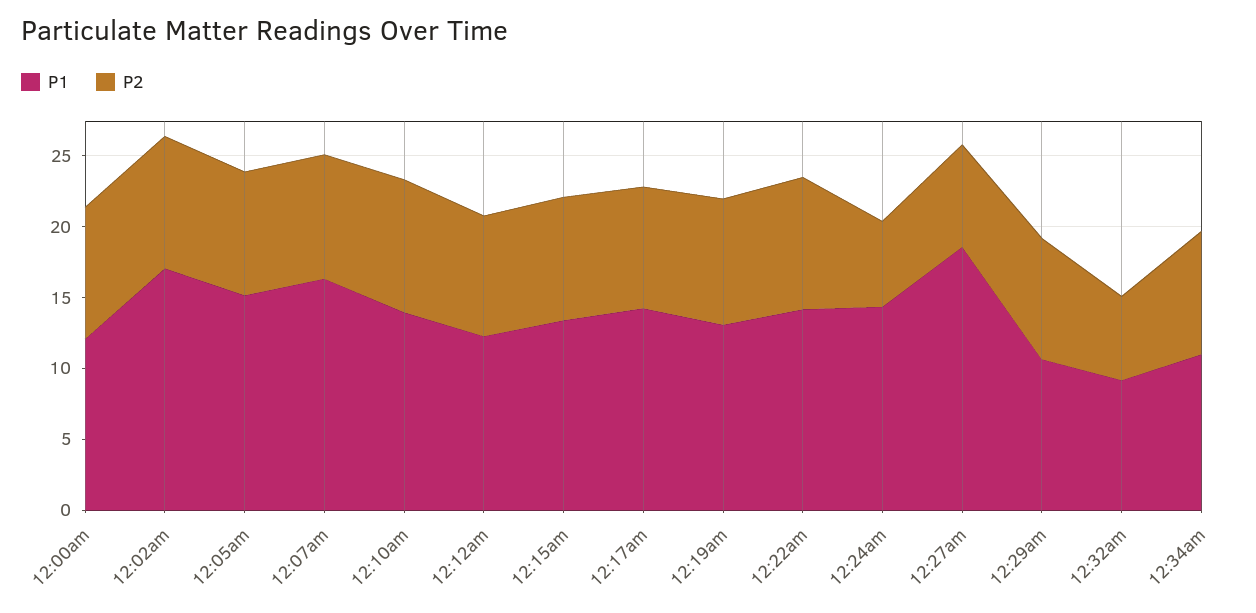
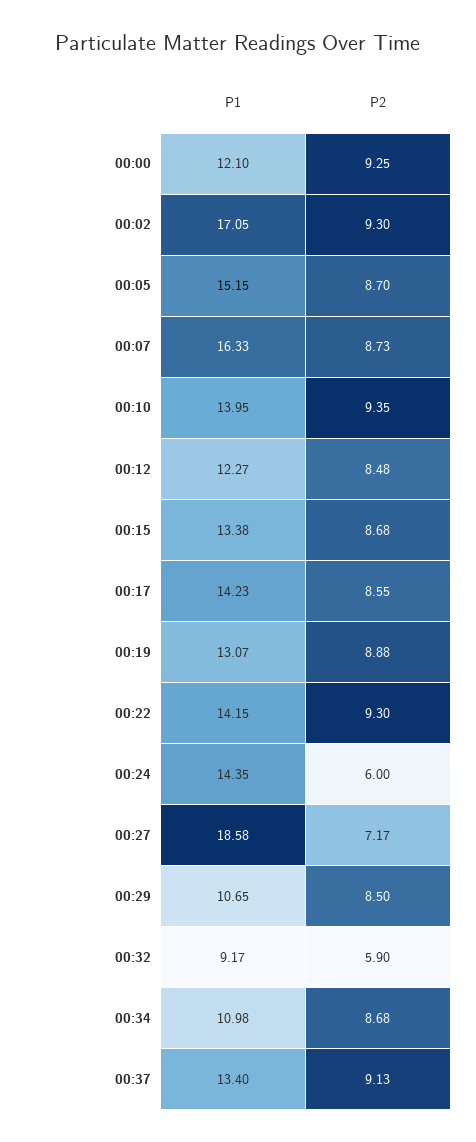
P1, 00:37: none -> 13.4
P2, 00:37: none -> 9.13

